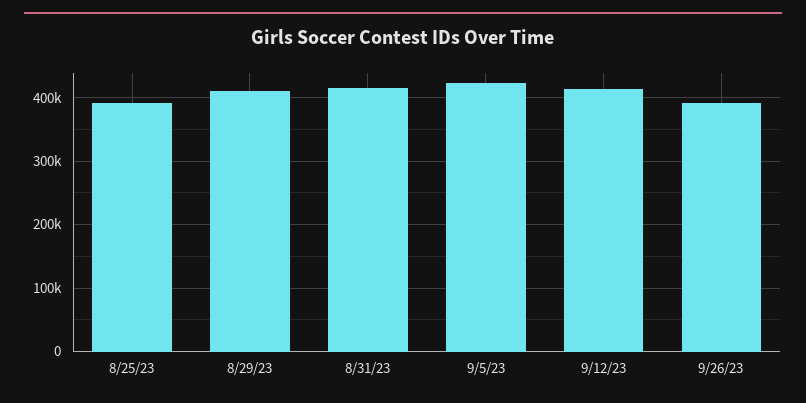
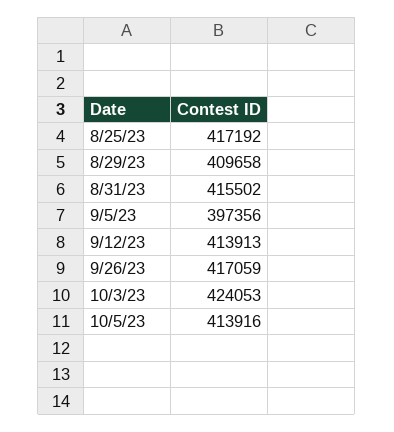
8/25/23: 390000 -> 417192
9/5/23: 420000 -> 397356
9/26/23: 390000 -> 417059
10/3/23: none -> 424053
10/5/23: none -> 413916

